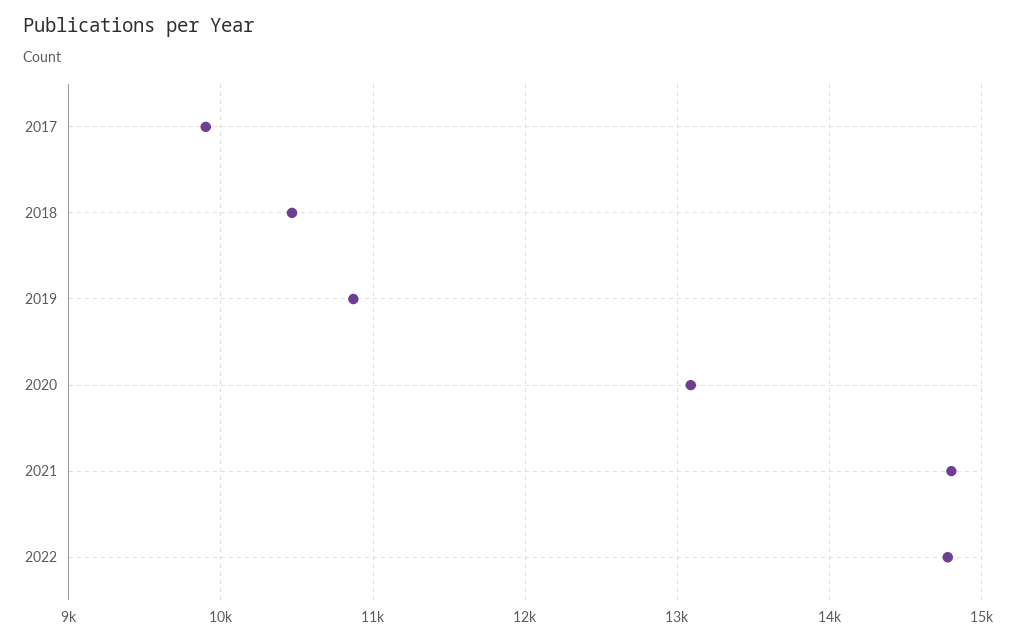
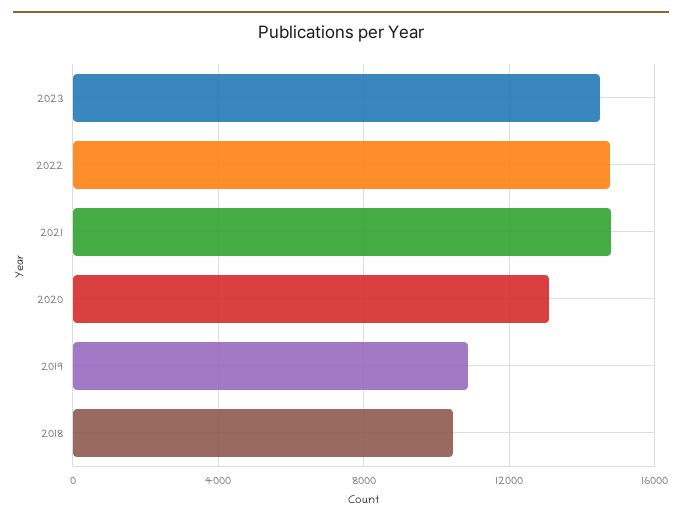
2017: 9900 -> none
2023: none -> 14500

